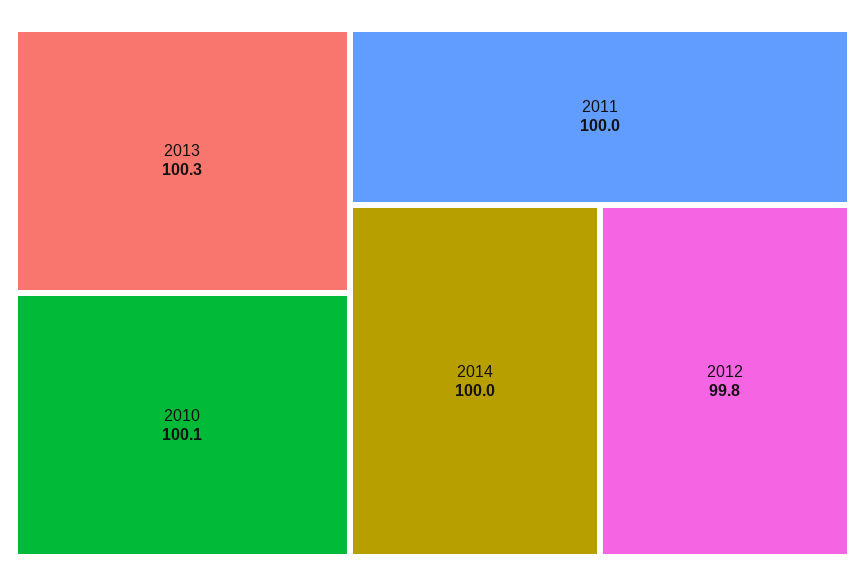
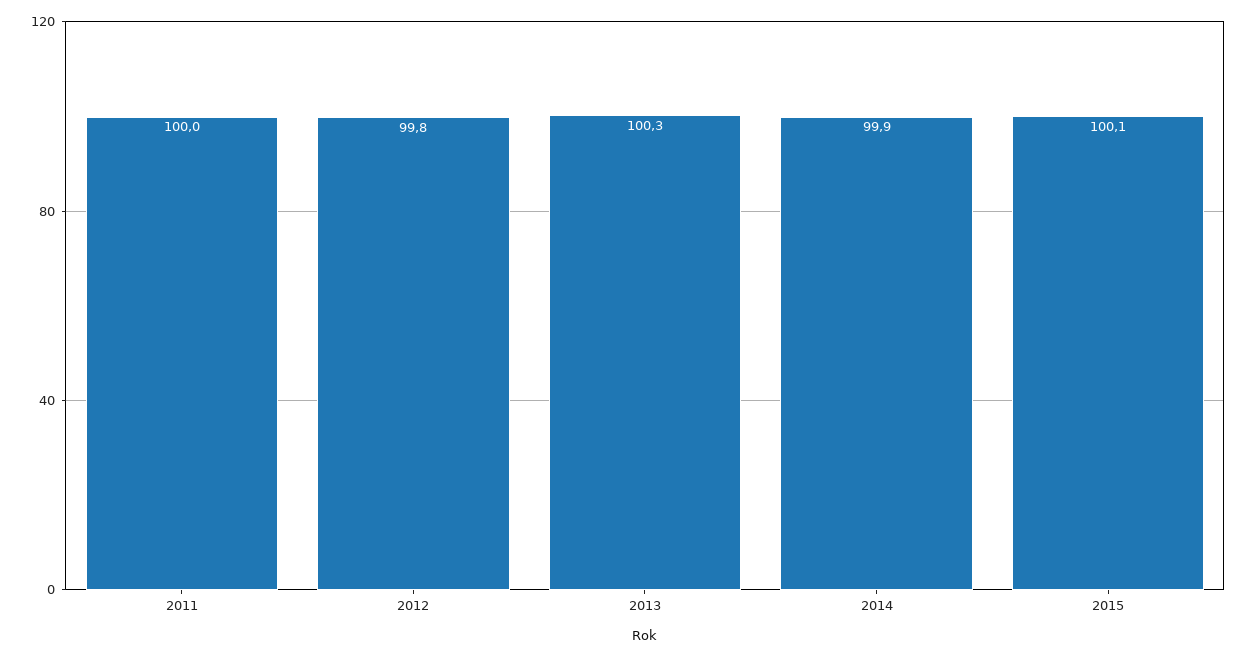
2010: 100.1 -> none
2014: 100 -> 99.9
2015: none -> 100.1

